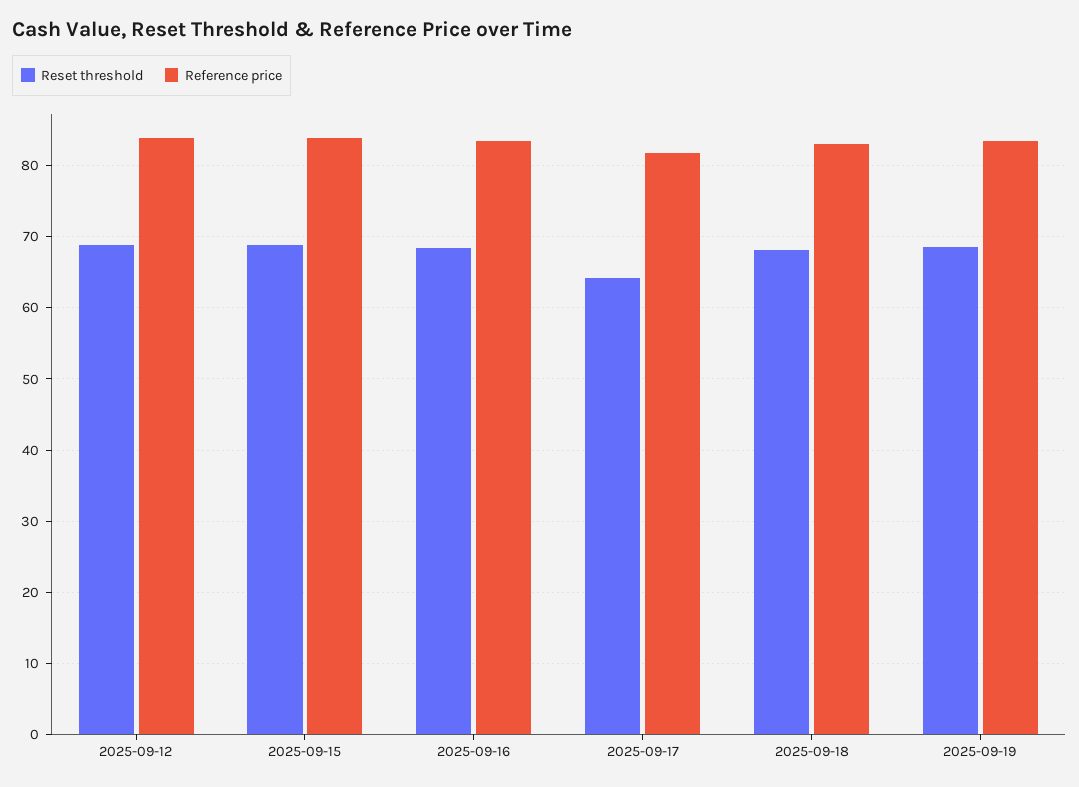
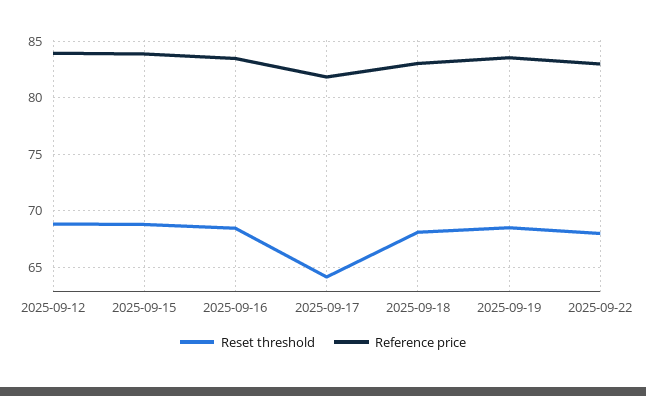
Reset threshold, 2025-09-22: none -> 68
Reference price, 2025-09-22: none -> 83

